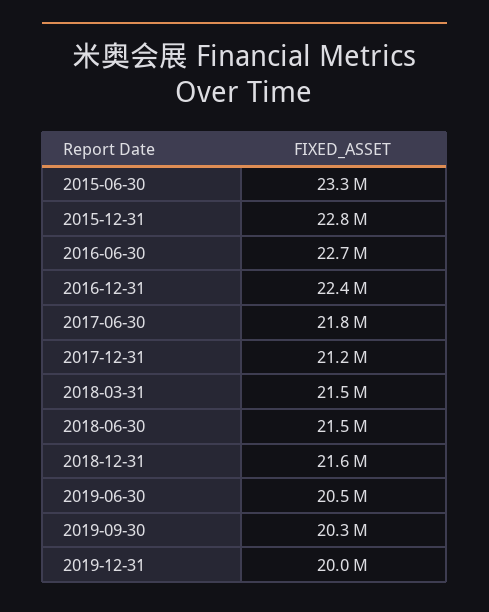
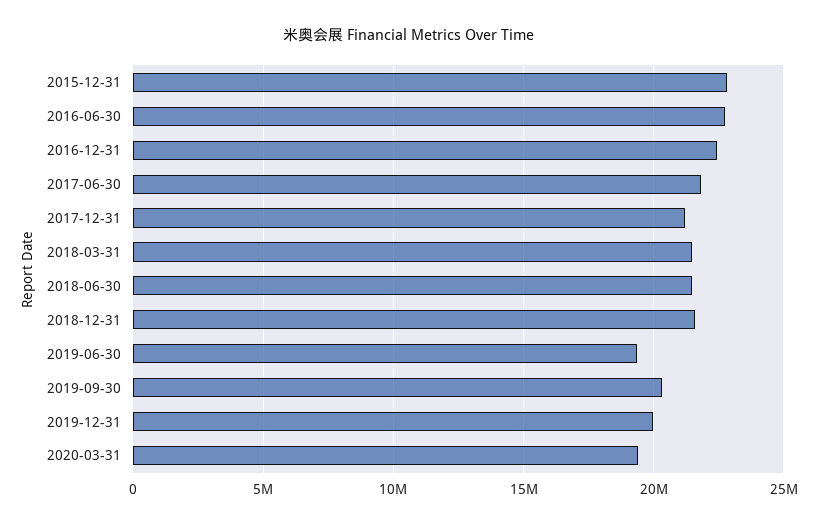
2015-06-30: 23300000 -> none
2019-06-30: 20500000 -> 19500000
2020-03-31: none -> 19500000

